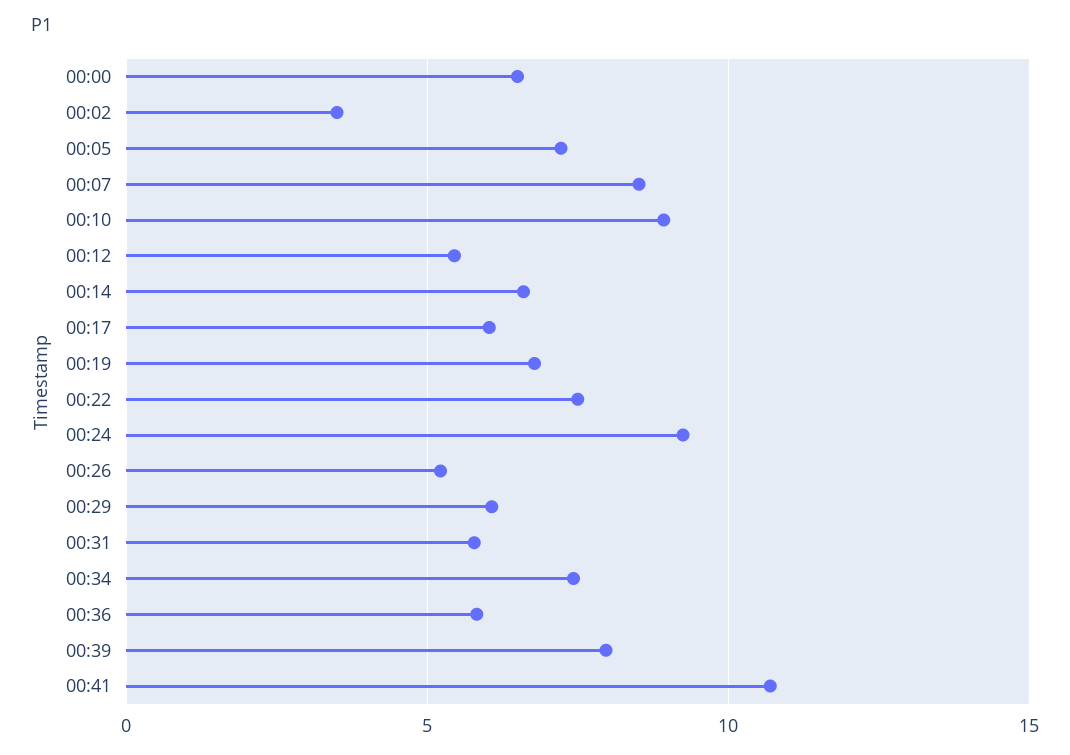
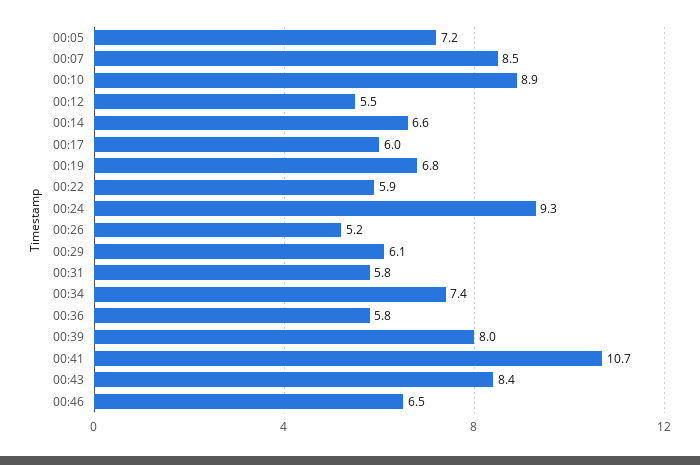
00:00: 6.5 -> none
00:02: 3.5 -> none
00:22: 7.5 -> 5.9
00:43: none -> 8.4
00:46: none -> 6.5

